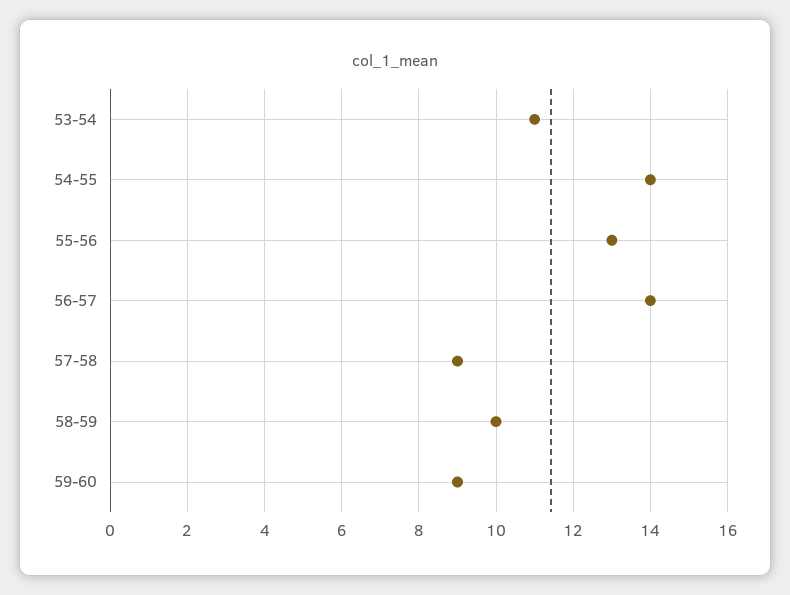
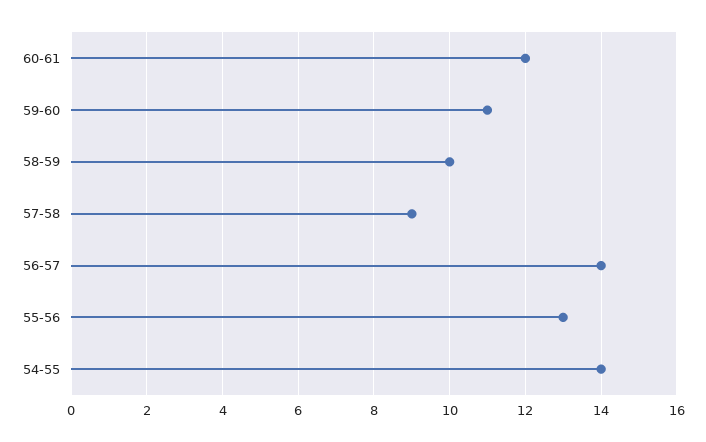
53-54: 11 -> none
59-60: 9 -> 11
60-61: none -> 12

